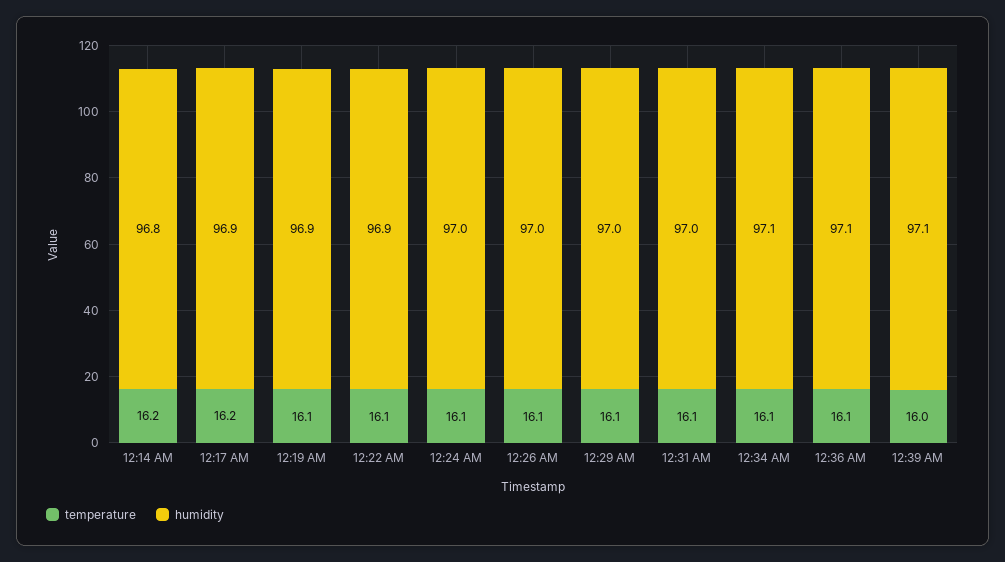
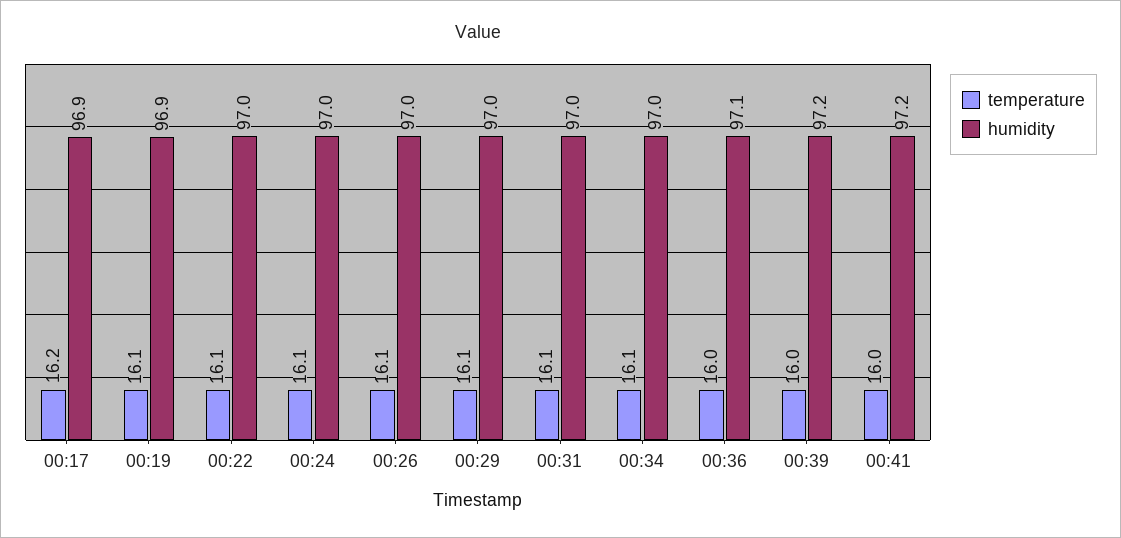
temperature, 12:14 AM: 16.2 -> none
humidity, 12:14 AM: 96.8 -> none
humidity, 12:22 AM: 96.9 -> 97
humidity, 12:34 AM: 97.1 -> 97
temperature, 12:36 AM: 16.1 -> 16
humidity, 12:39 AM: 97.1 -> 97.2
temperature, 00:41: none -> 16
humidity, 00:41: none -> 97.2

